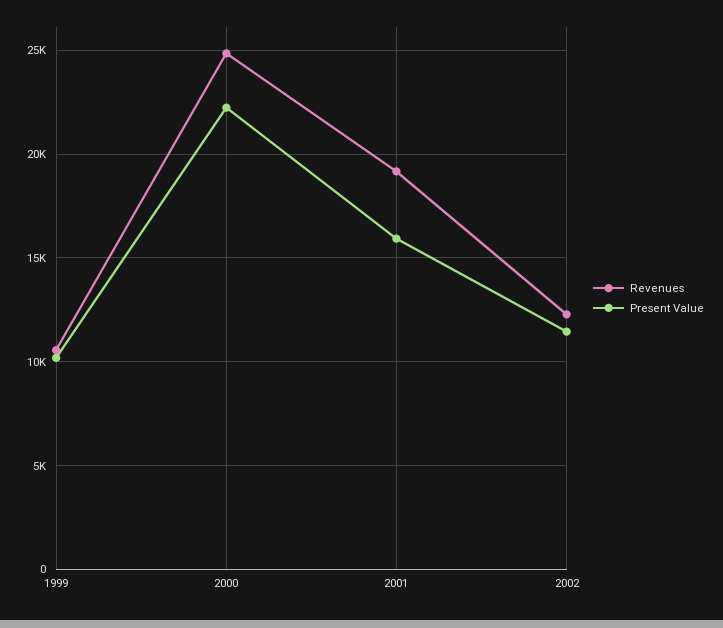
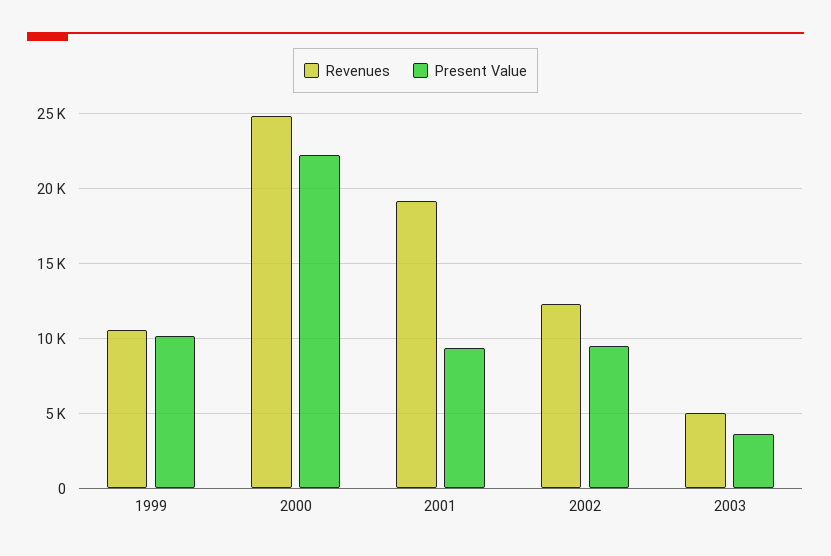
Present Value, 2001: 16000 -> 9500
Present Value, 2002: 11500 -> 9500
Revenues, 2003: none -> 5000
Present Value, 2003: none -> 3500

